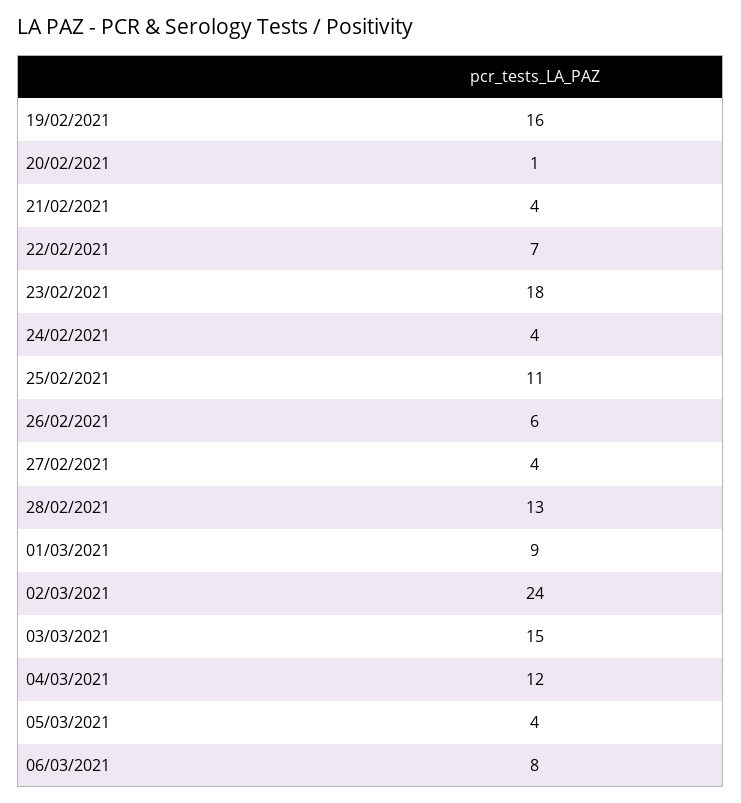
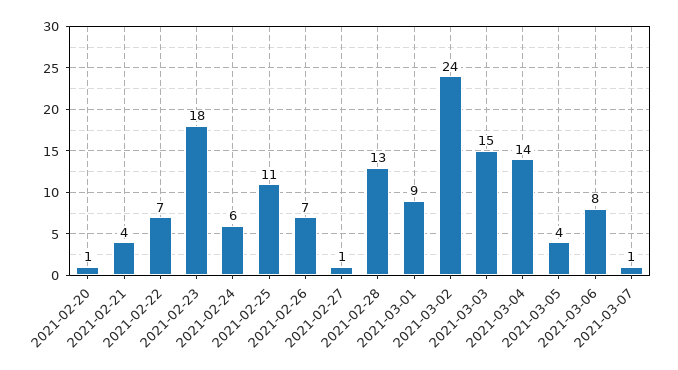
19/02/2021: 16 -> none
24/02/2021: 4 -> 6
26/02/2021: 6 -> 7
27/02/2021: 4 -> 1
04/03/2021: 12 -> 14
2021-03-07: none -> 1

